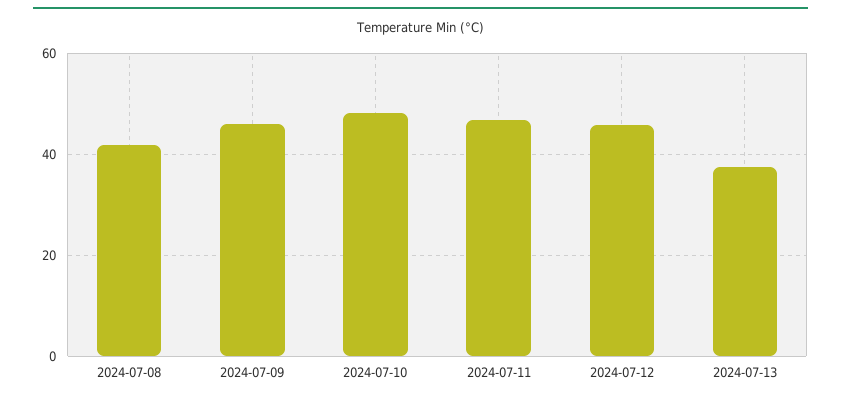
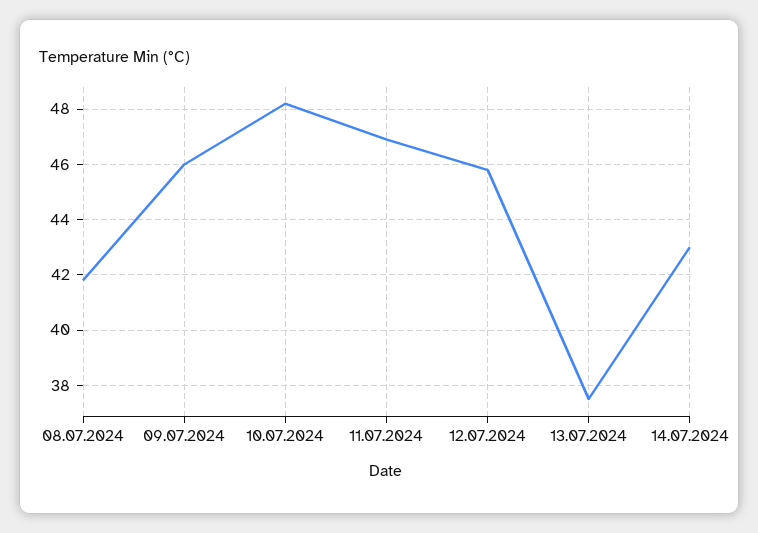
14.07.2024: none -> 43

